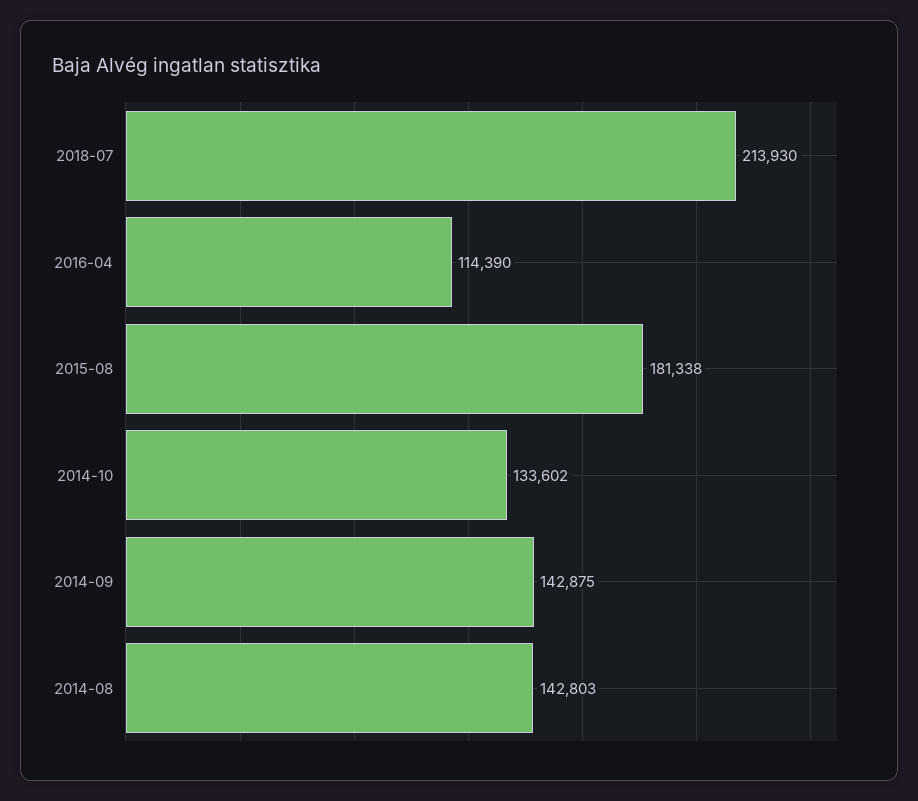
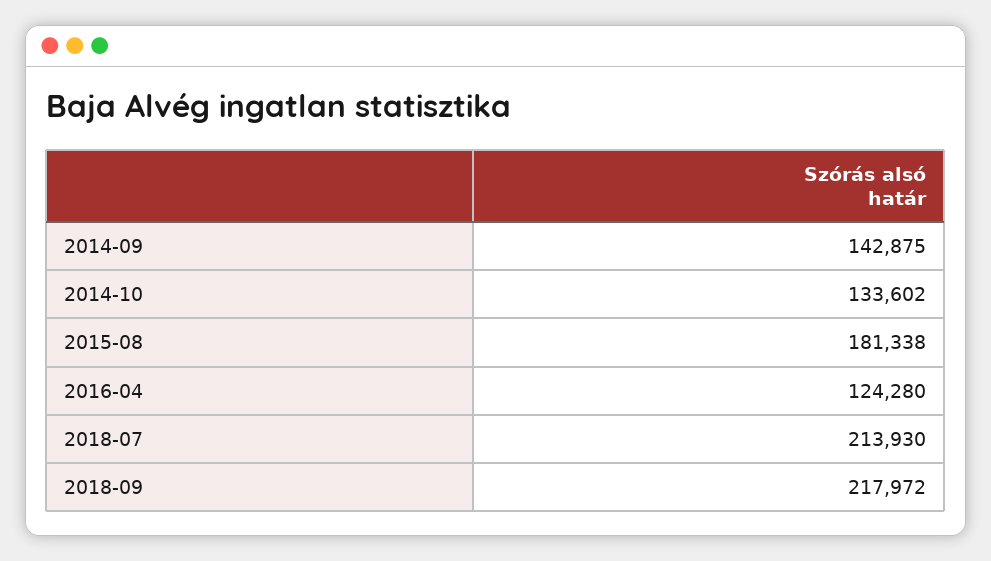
2016-04: 114390 -> 124280
2014-08: 142803 -> none
2018-09: none -> 217972

